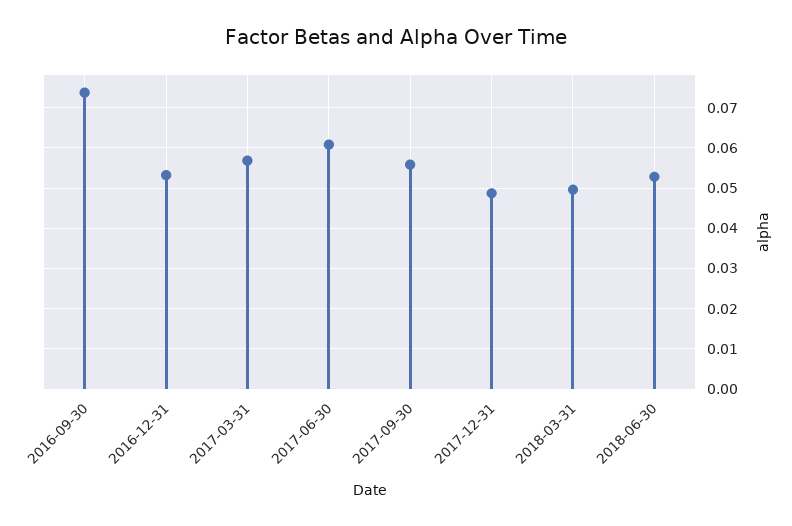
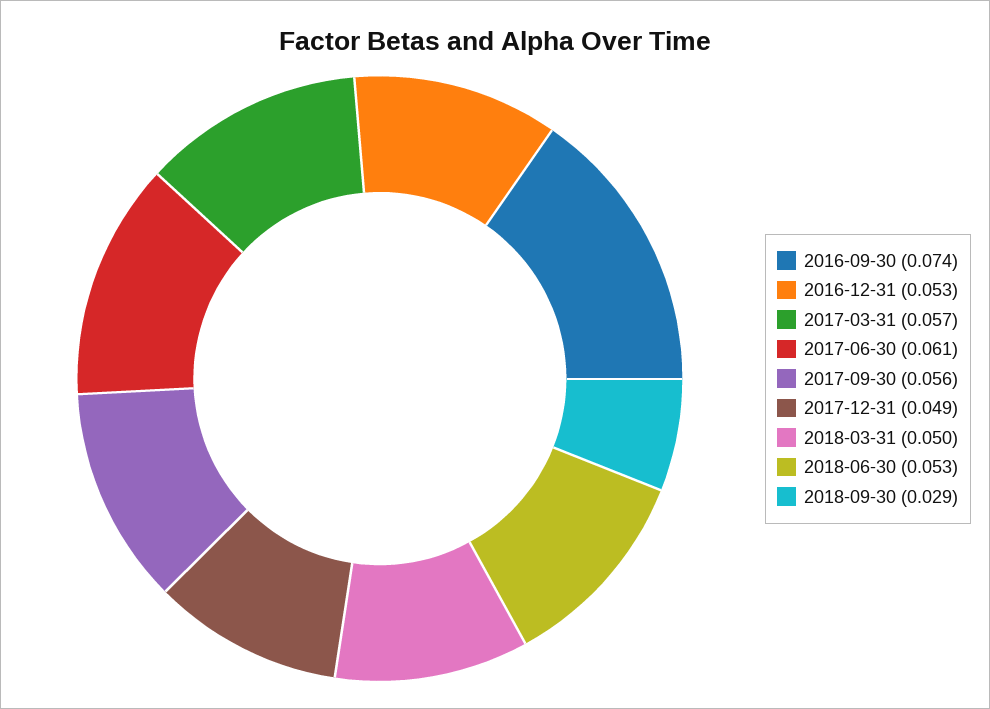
2018-09-30: none -> 0.029

